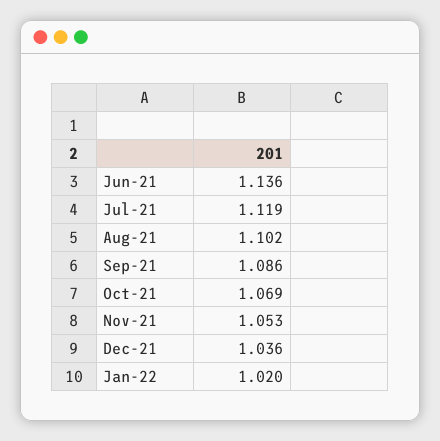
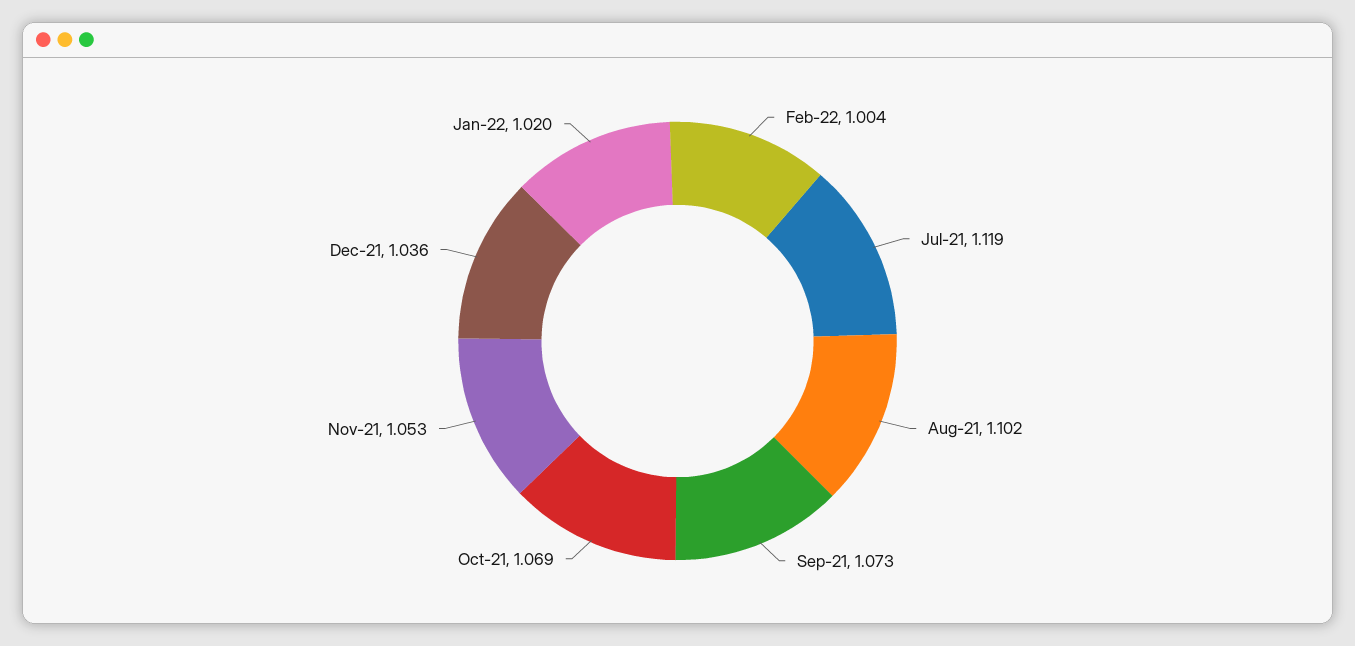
Jun-21: 1.136 -> none
Sep-21: 1.086 -> 1.073
Feb-22: none -> 1.004

